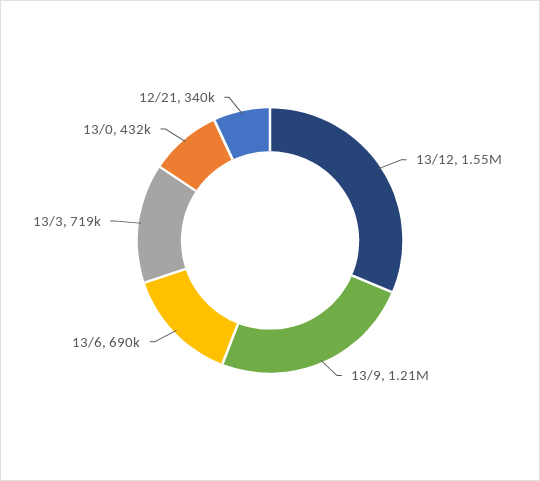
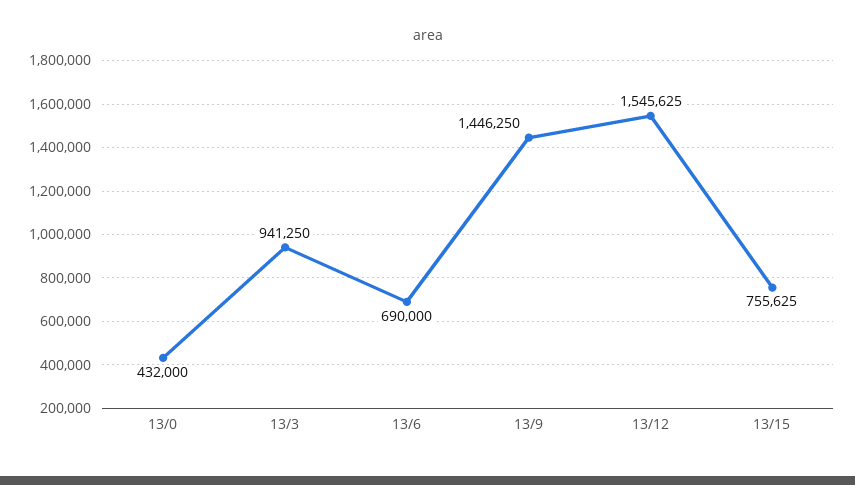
13/9: 1210000 -> 1446250
13/3: 719000 -> 941250
12/21: 340000 -> none
13/15: none -> 755625

